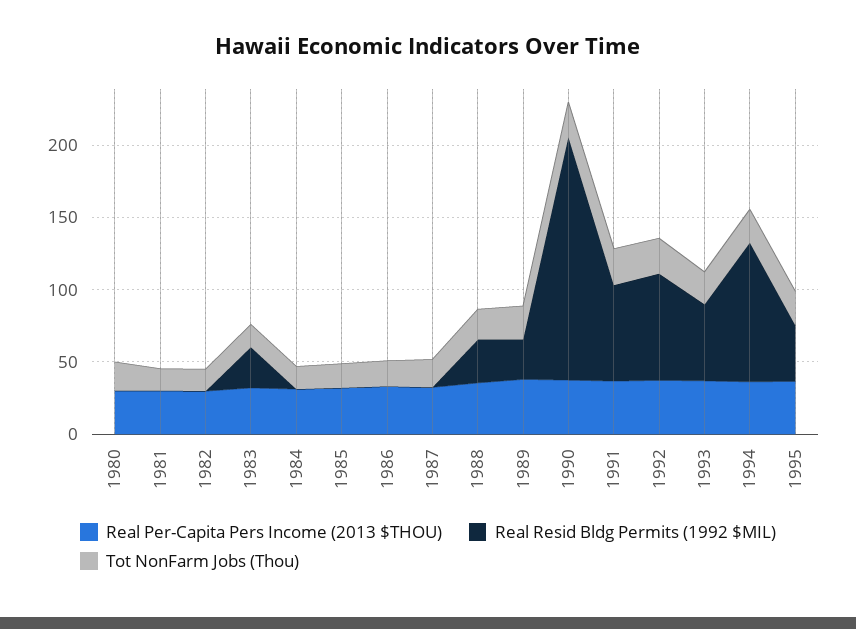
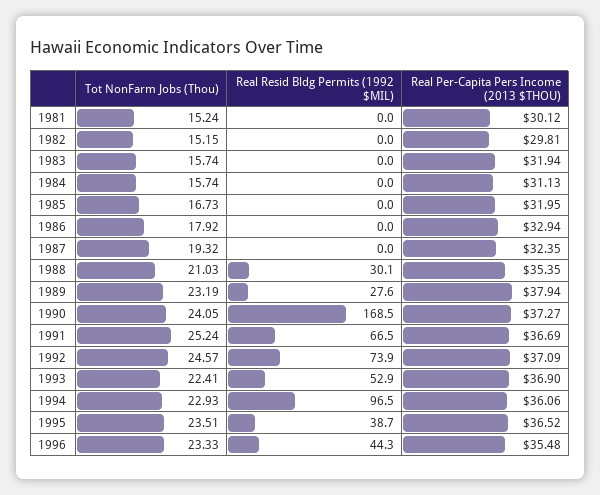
Real Per-Capita Pers Income (2013 $THOU), 1980: 30 -> none
Real Resid Bldg Permits (1992 $MIL), 1980: 0 -> none
Tot NonFarm Jobs (Thou), 1980: 20 -> none
Real Resid Bldg Permits (1992 $MIL), 1983: 30 -> 0
Tot NonFarm Jobs (Thou), 1996: none -> 23.33
Real Resid Bldg Permits (1992 $MIL), 1996: none -> 44.3
Real Per-Capita Pers Income (2013 $THOU), 1996: none -> 35.48

